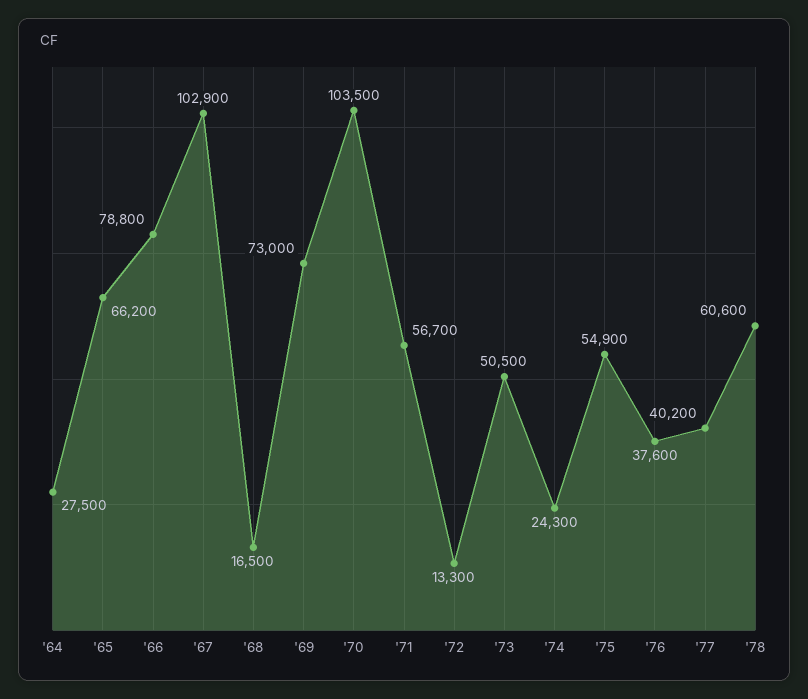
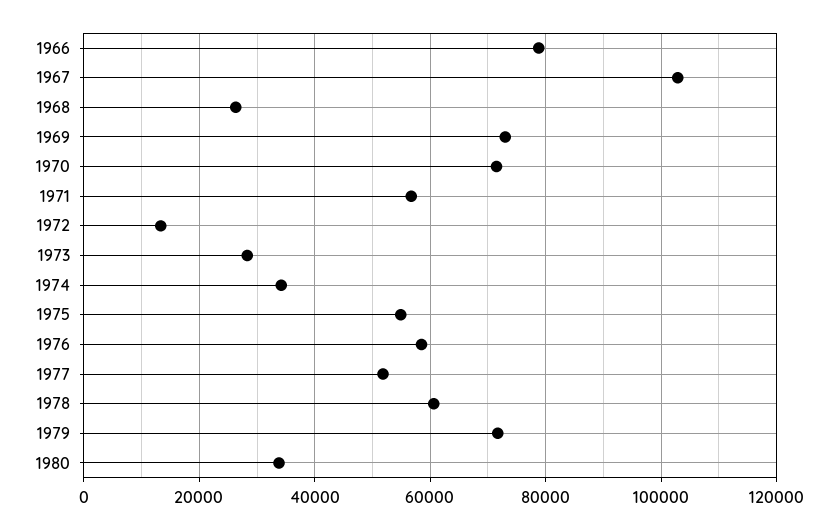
'64: 27500 -> none
'65: 66200 -> none
'68: 16500 -> 26000
'70: 103500 -> 72000
'73: 50500 -> 28000
'74: 24300 -> 34000
'76: 37600 -> 58000
'77: 40200 -> 52000
1979: none -> 72000
1980: none -> 34000

